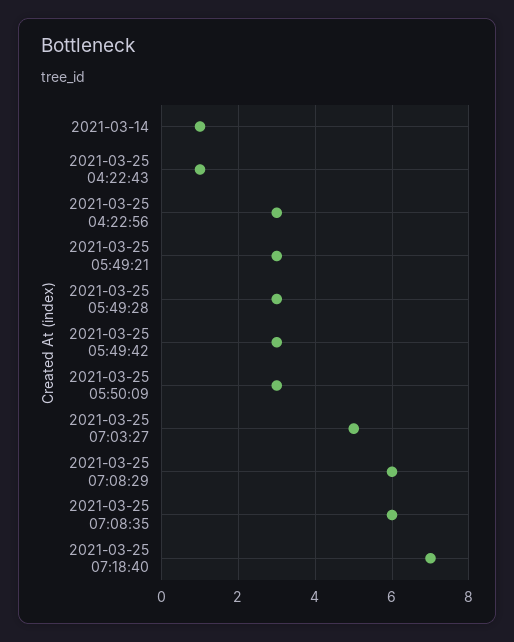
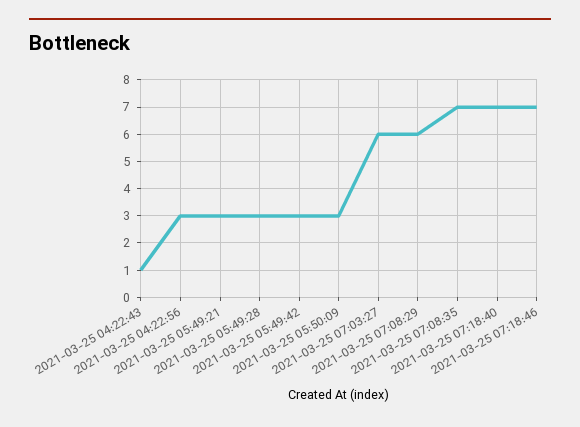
2021-03-14: 1 -> none
2021-03-25 07:03:27: 5 -> 6
2021-03-25 07:08:35: 6 -> 7
2021-03-25 07:18:46: none -> 7

